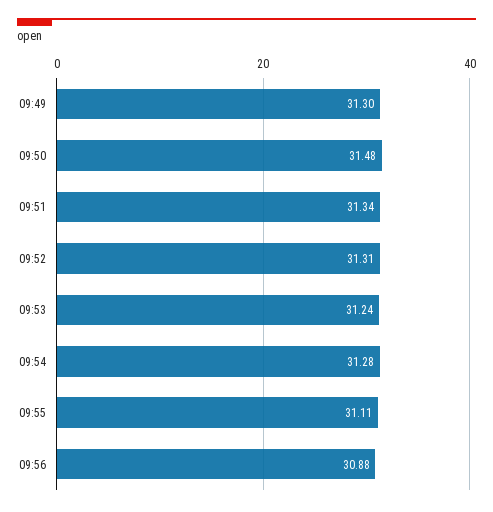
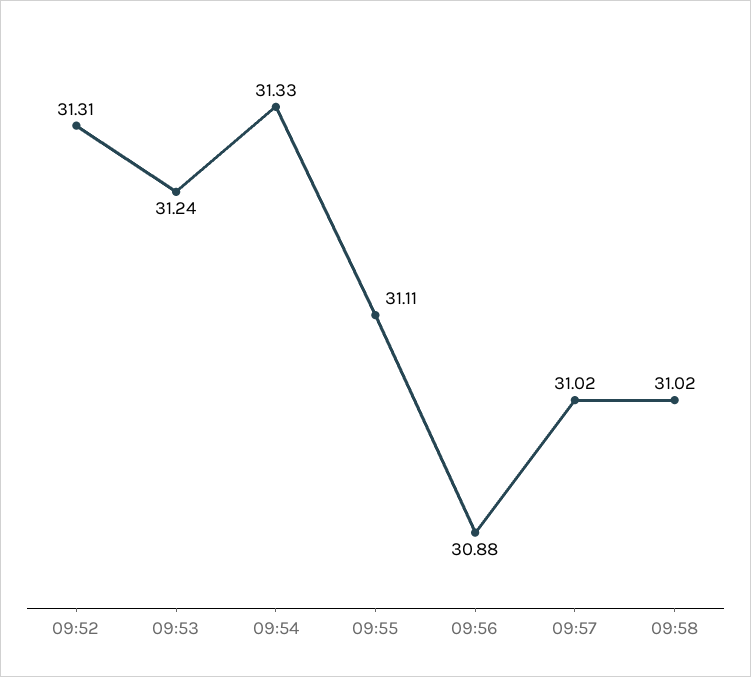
09:49: 31.3 -> none
09:50: 31.48 -> none
09:51: 31.34 -> none
09:54: 31.28 -> 31.33
09:57: none -> 31.02
09:58: none -> 31.02

